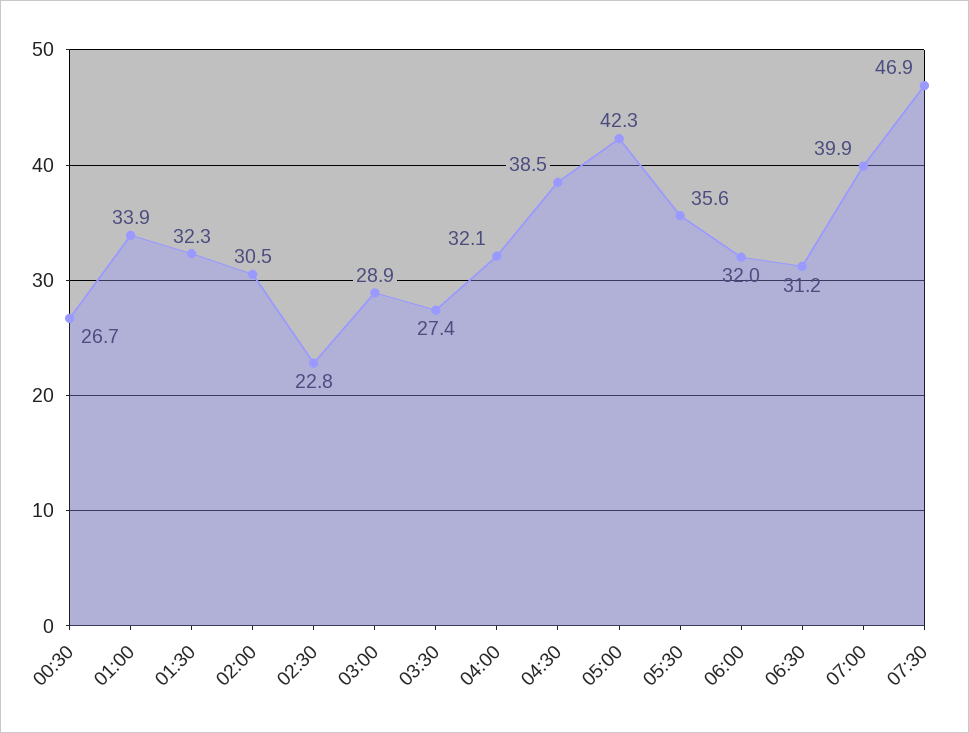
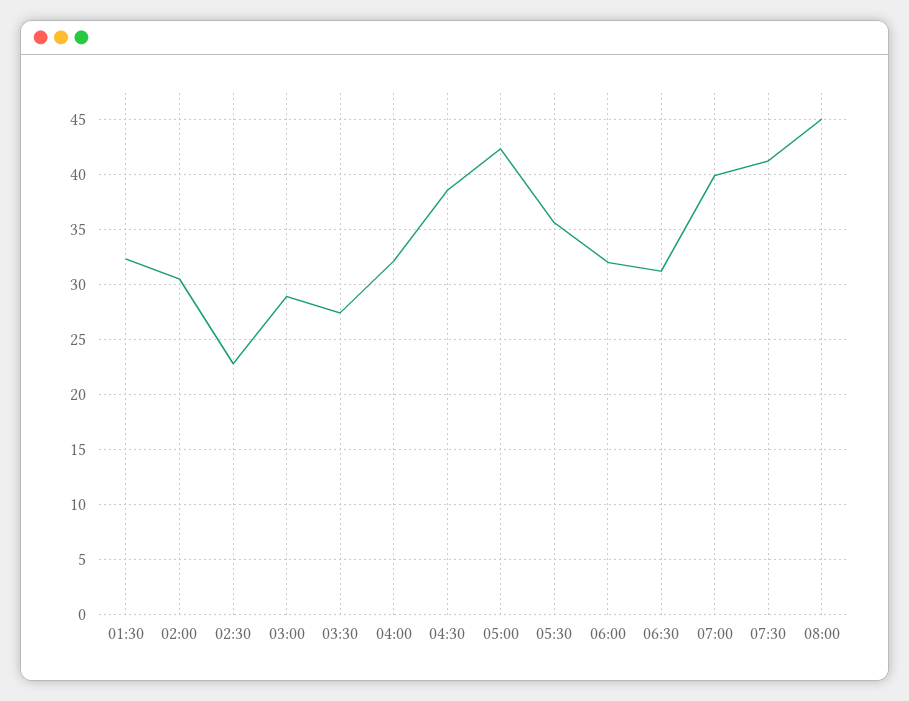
00:30: 26.7 -> none
01:00: 33.9 -> none
07:30: 46.9 -> 41
08:00: none -> 45

